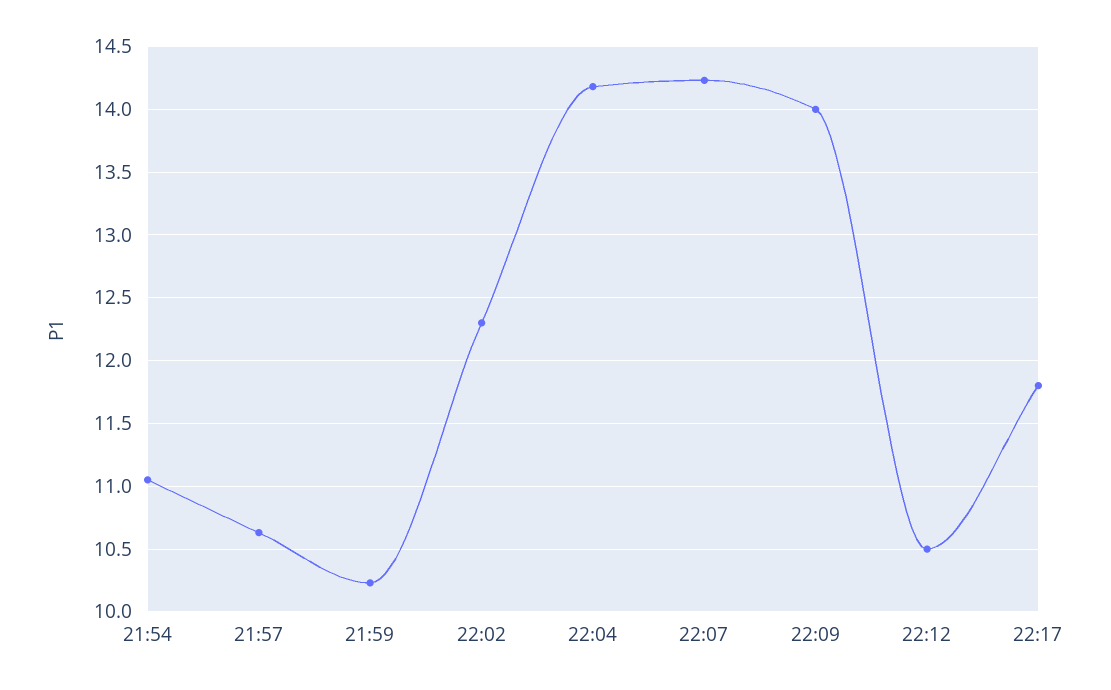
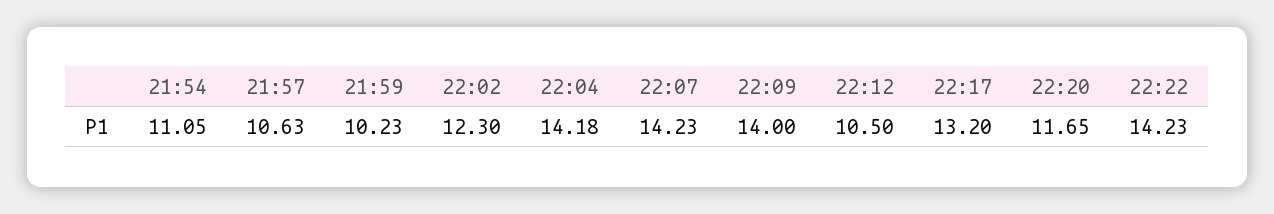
22:17: 11.8 -> 13.2
22:20: none -> 11.65
22:22: none -> 14.23

